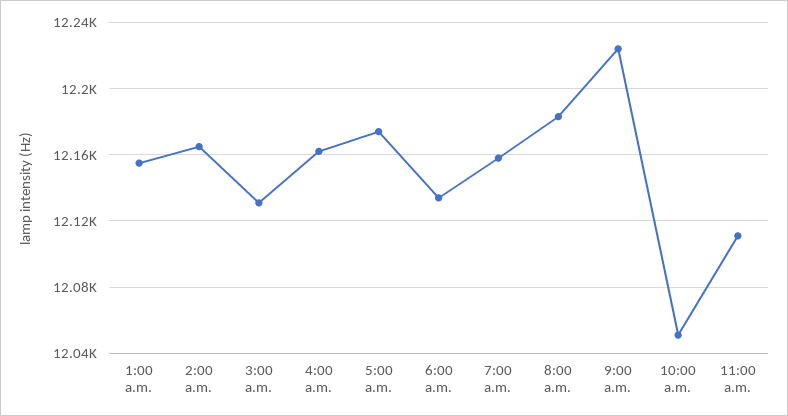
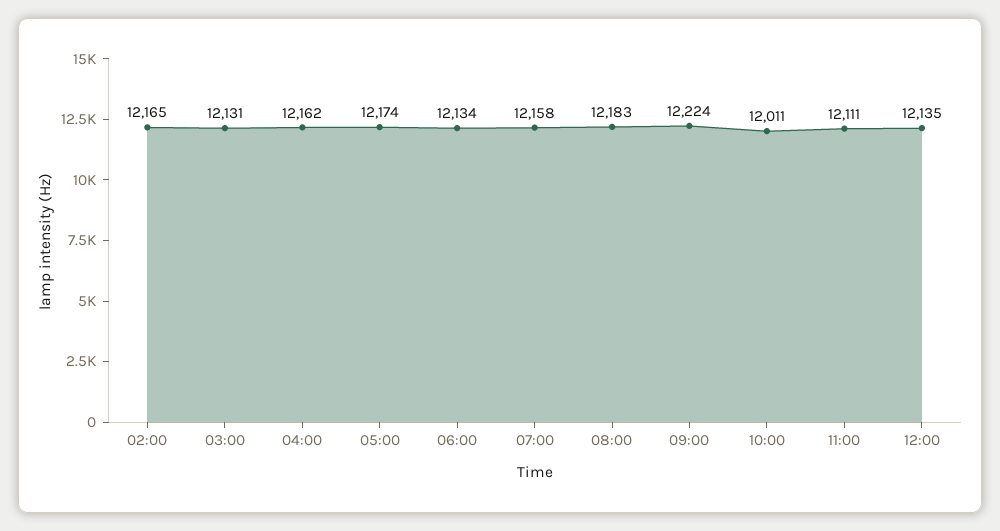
1:00 a.m.: 12155 -> none
10:00 a.m.: 12050 -> 12011
12:00: none -> 12135

